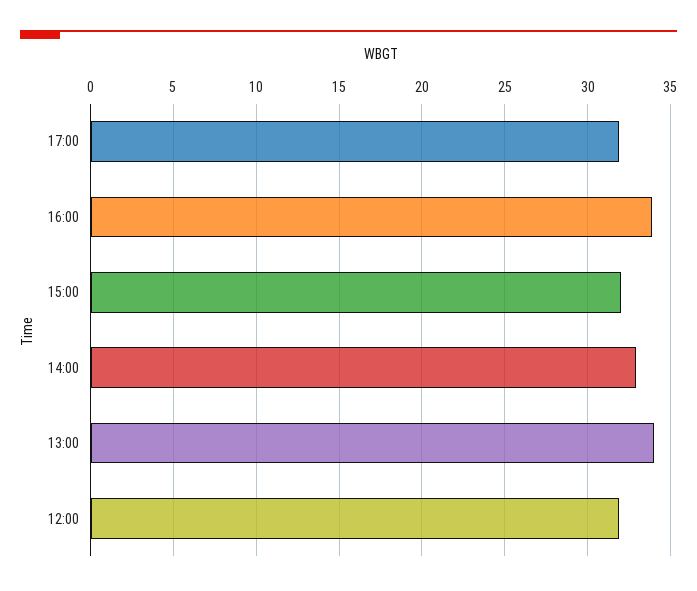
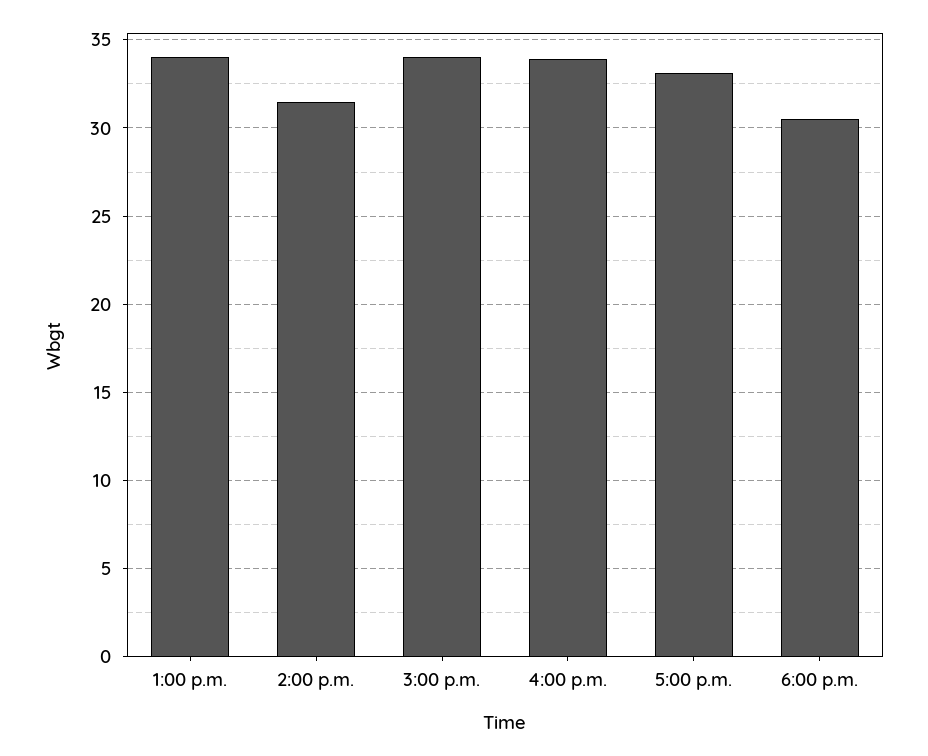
17:00: 32 -> 33
15:00: 32 -> 34
14:00: 33 -> 31.5
12:00: 32 -> none
6:00 p.m.: none -> 30.5

